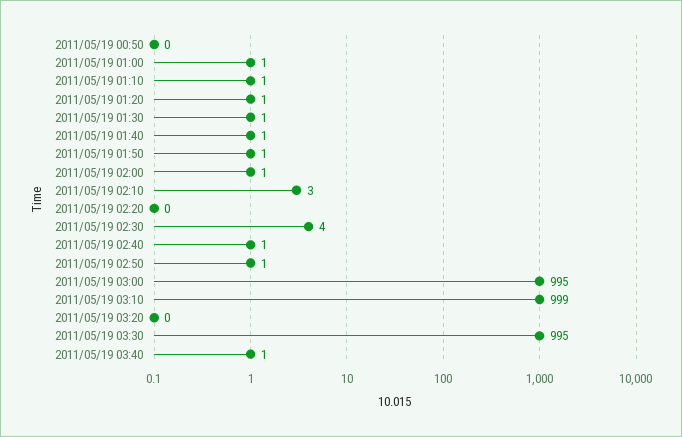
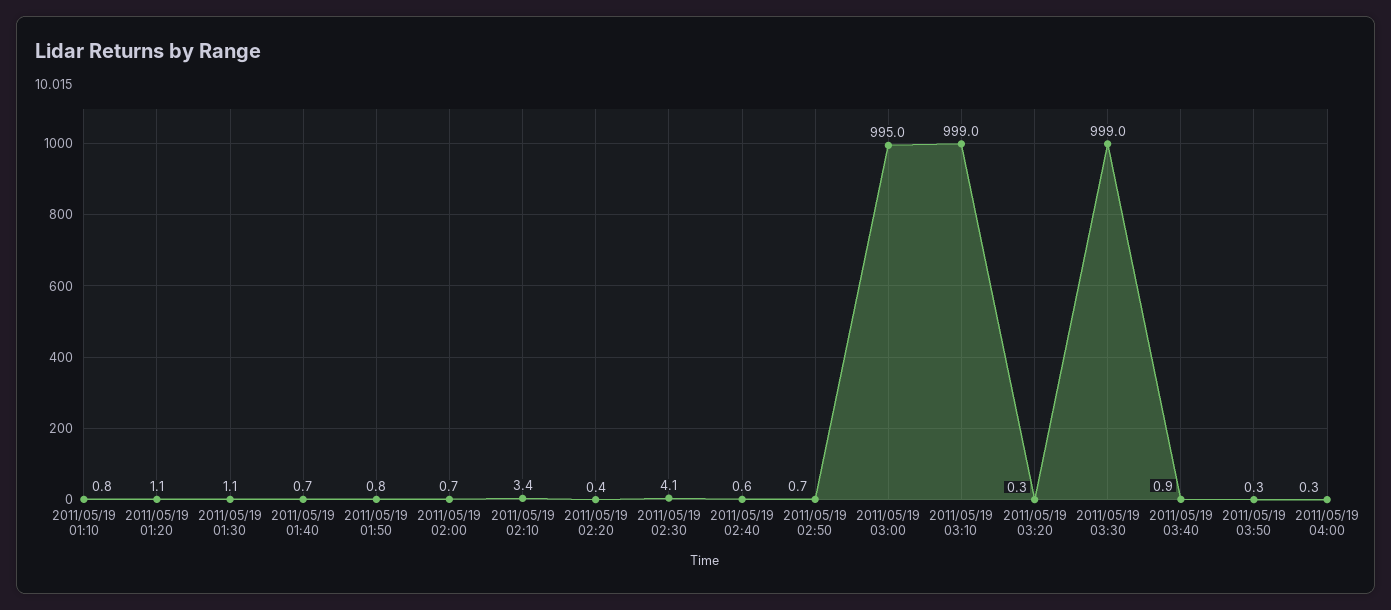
2011/05/19 00:50: 0 -> none
2011/05/19 01:00: 1 -> none
2011/05/19 03:30: 995 -> 999
2011/05/19 03:50: none -> 0.3
2011/05/19 04:00: none -> 0.3

